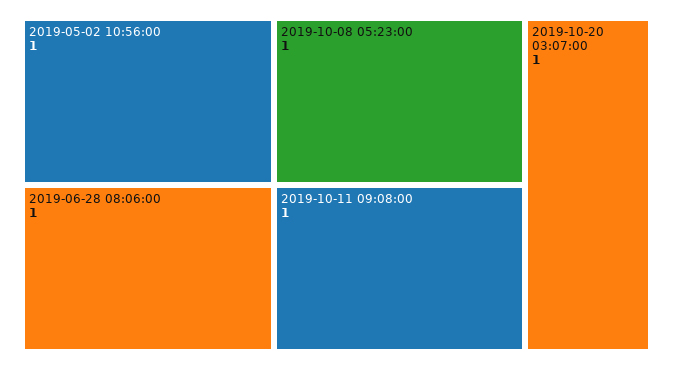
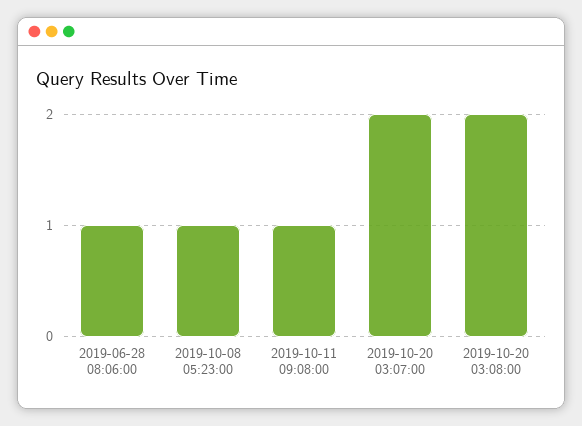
2019-05-02 10:56:00: 1 -> none
2019-10-20 03:07:00: 1 -> 2
2019-10-20 03:08:00: none -> 2

